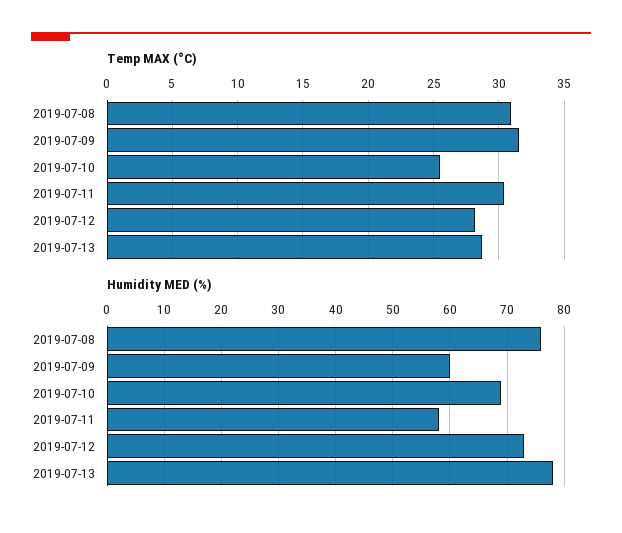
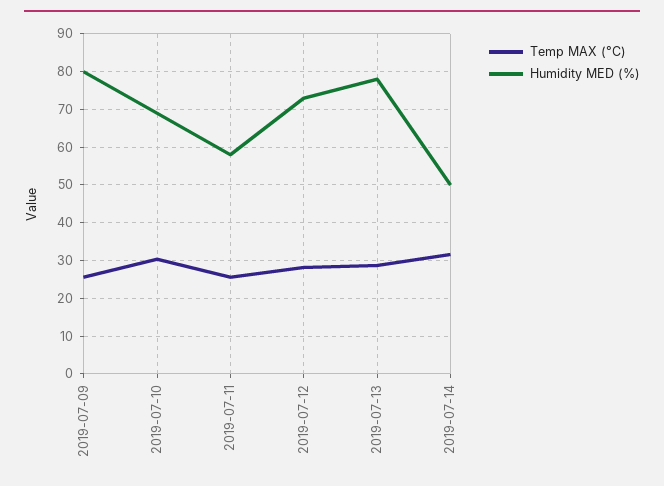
Temp MAX (°C), 2019-07-08: 31 -> none
Temp MAX (°C), 2019-07-09: 31.5 -> 26
Temp MAX (°C), 2019-07-10: 25.5 -> 30
Temp MAX (°C), 2019-07-11: 30.5 -> 26
Humidity MED (%), 2019-07-08: 75 -> none
Humidity MED (%), 2019-07-09: 60 -> 80
Temp MAX (°C), 2019-07-14: none -> 32
Humidity MED (%), 2019-07-14: none -> 50

